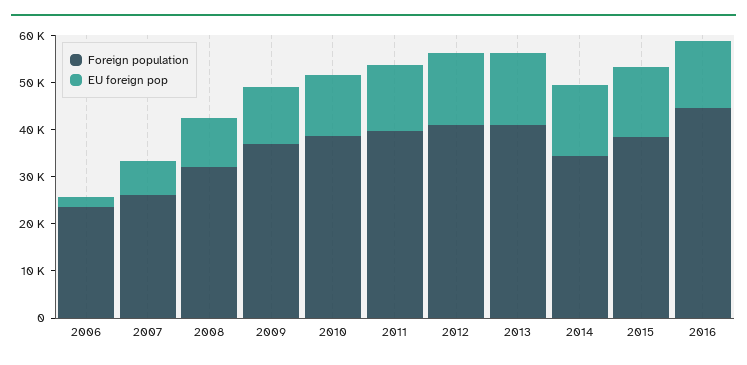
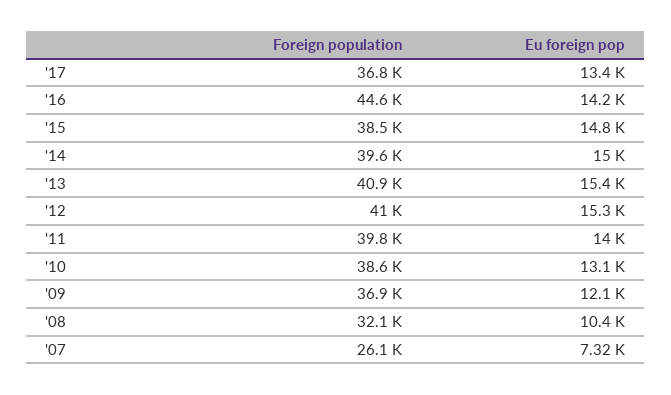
Foreign population, 2006: 24000 -> none
EU foreign pop, 2006: 2000 -> none
Foreign population, 2014: 34000 -> 39600
Foreign population, '17: none -> 36800
EU foreign pop, '17: none -> 13400

